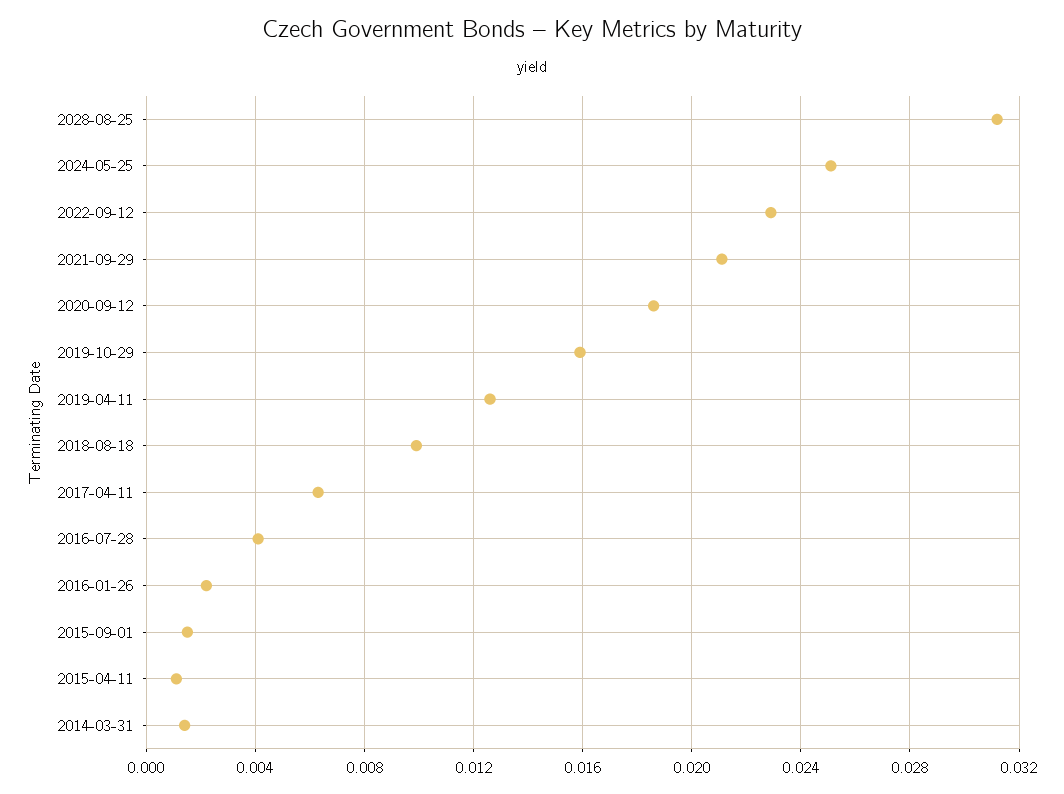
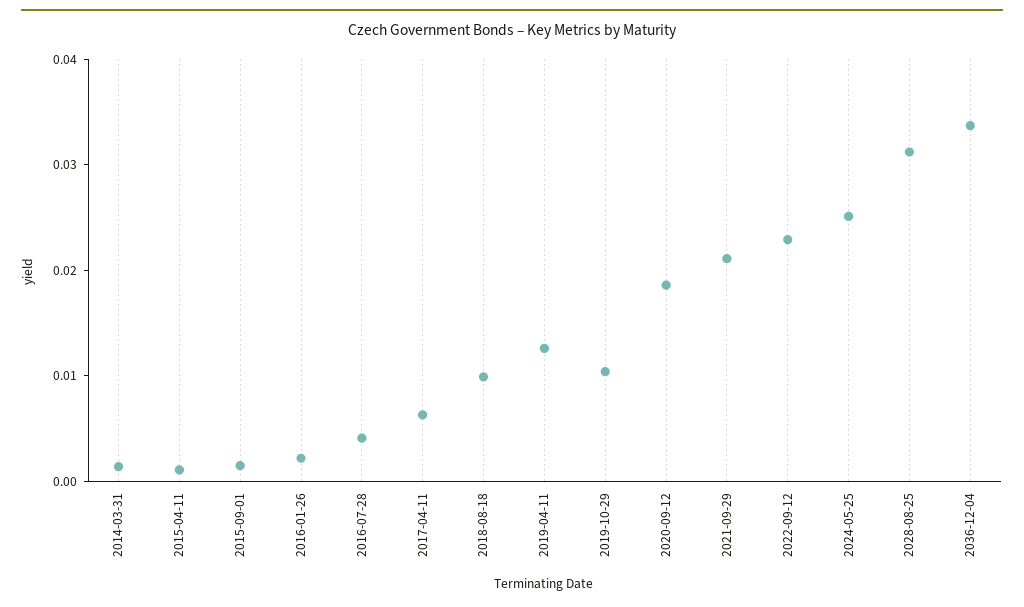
2019-10-29: 0.016 -> 0.01
2036-12-04: none -> 0.034

